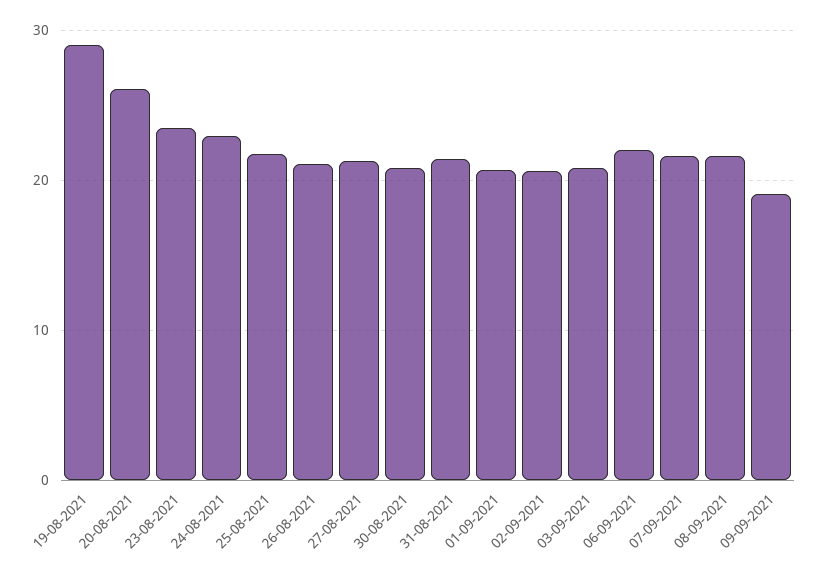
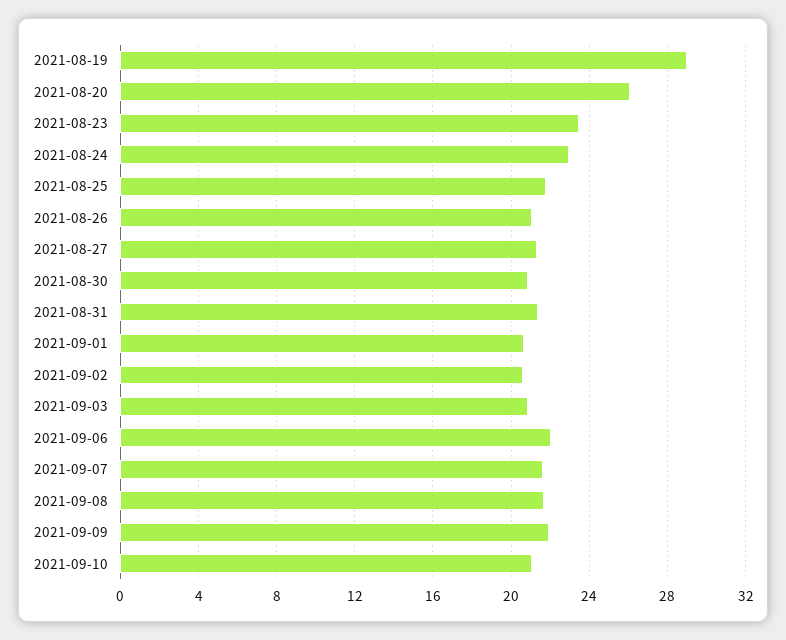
09-09-2021: 19 -> 22
2021-09-10: none -> 21

